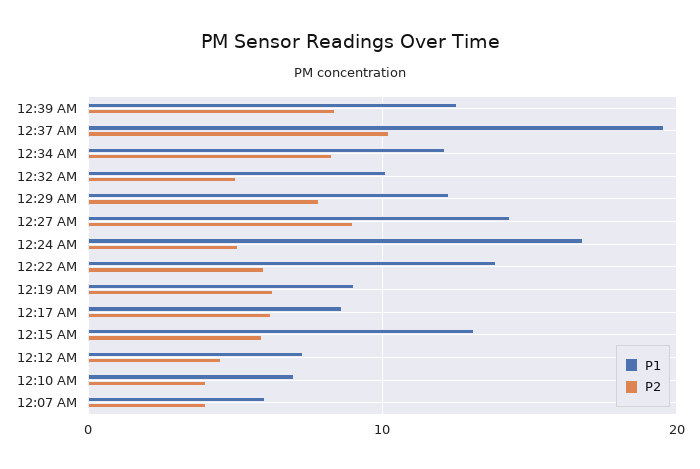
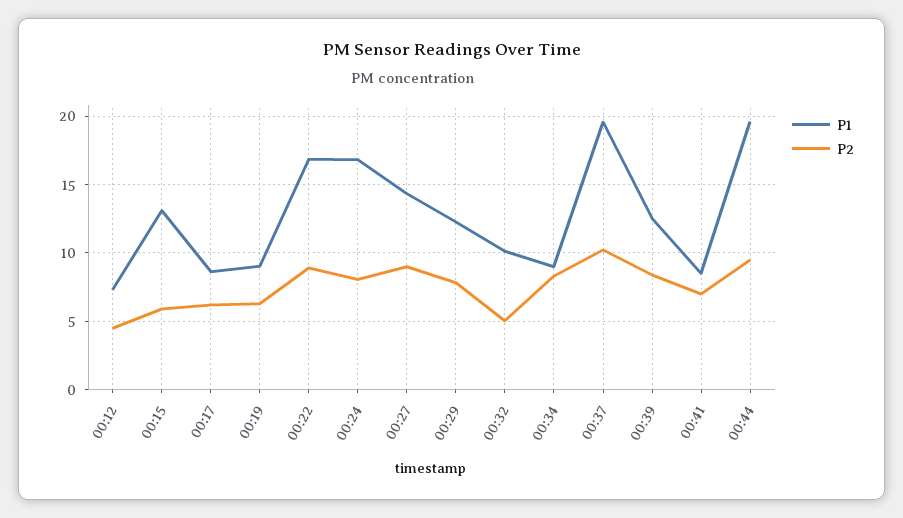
P1, 12:34 AM: 12 -> 9
P2, 12:24 AM: 5 -> 8
P1, 12:22 AM: 14 -> 17
P2, 12:22 AM: 6 -> 9
P1, 12:10 AM: 7 -> none
P2, 12:10 AM: 4 -> none
P1, 12:07 AM: 6 -> none
P2, 12:07 AM: 4 -> none
P1, 00:41: none -> 8.5
P2, 00:41: none -> 7
P1, 00:44: none -> 19.5
P2, 00:44: none -> 9.5

